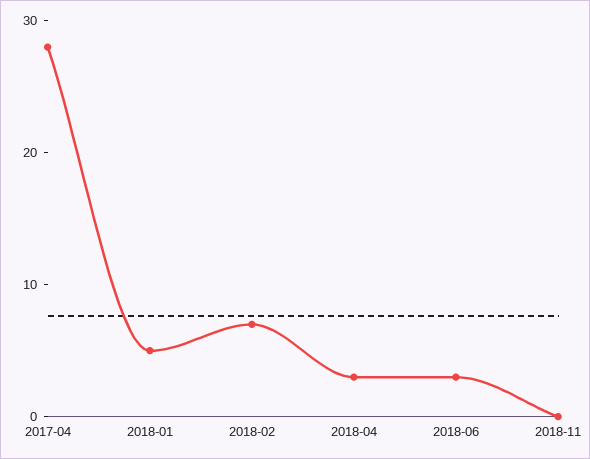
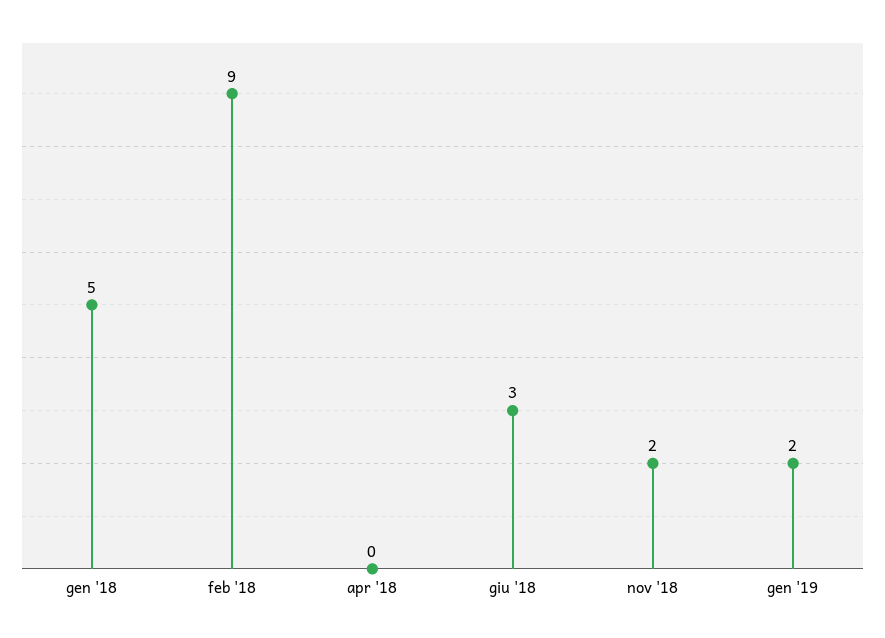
2017-04: 28 -> none
2018-02: 7 -> 9
2018-04: 3 -> 0
2018-11: 0 -> 2
gen '19: none -> 2

